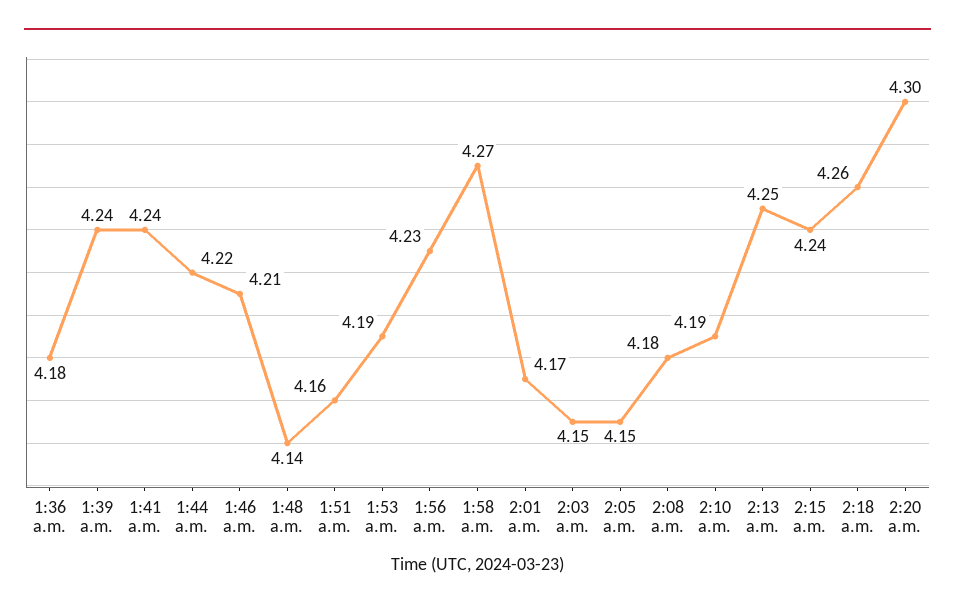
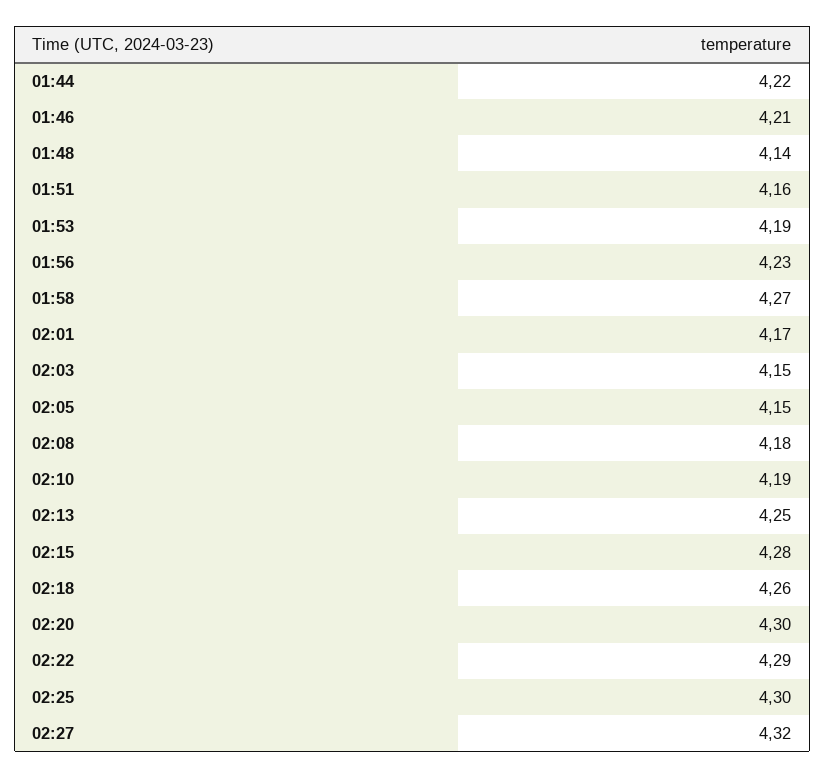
1:36 a.m.: 4.18 -> none
1:39 a.m.: 4.24 -> none
1:41 a.m.: 4.24 -> none
2:15 a.m.: 4.24 -> 4.28
02:22: none -> 4.29
02:25: none -> 4.3
02:27: none -> 4.32

